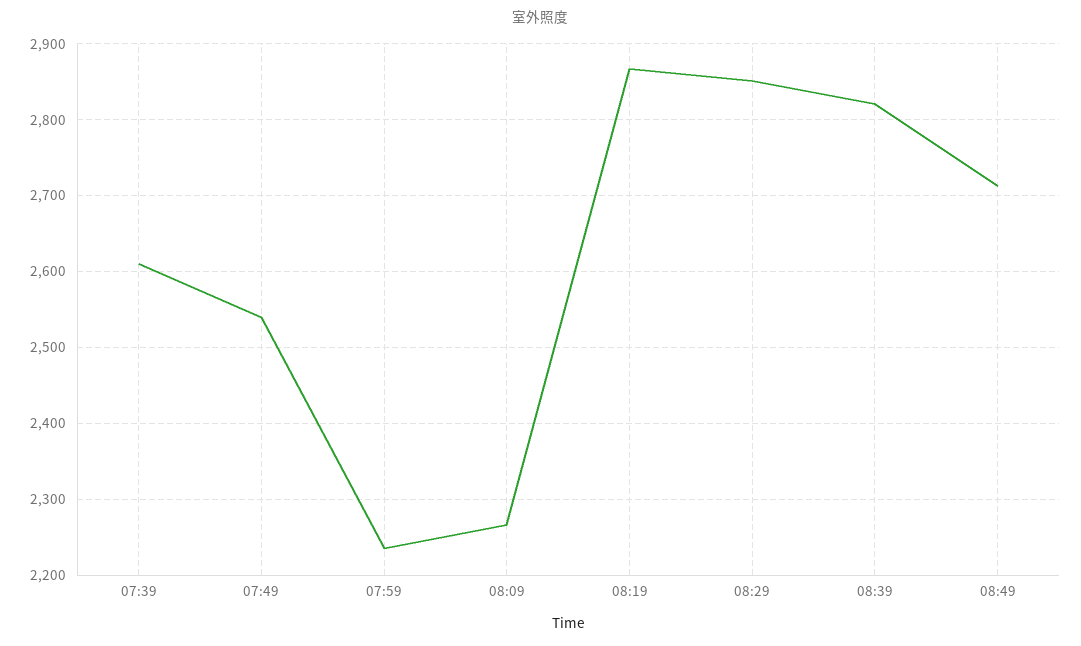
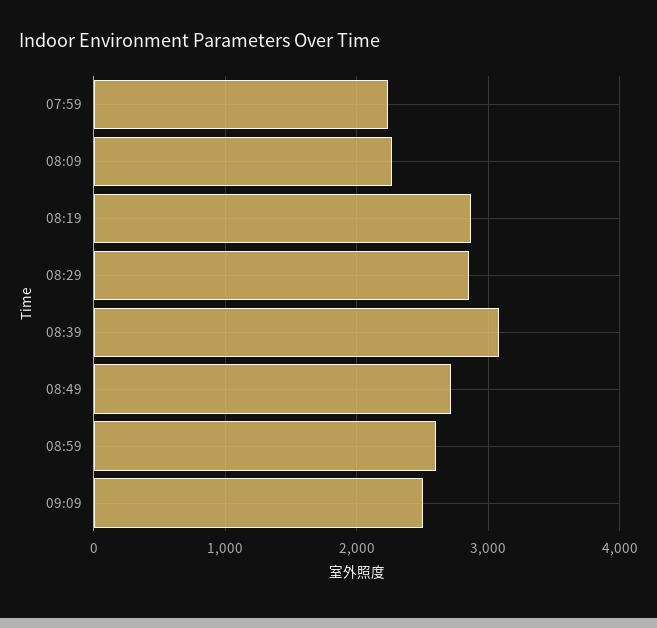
07:39: 2610 -> none
07:49: 2540 -> none
08:39: 2820 -> 3100
08:59: none -> 2600
09:09: none -> 2500

